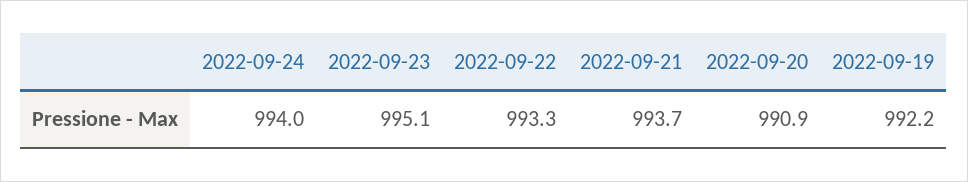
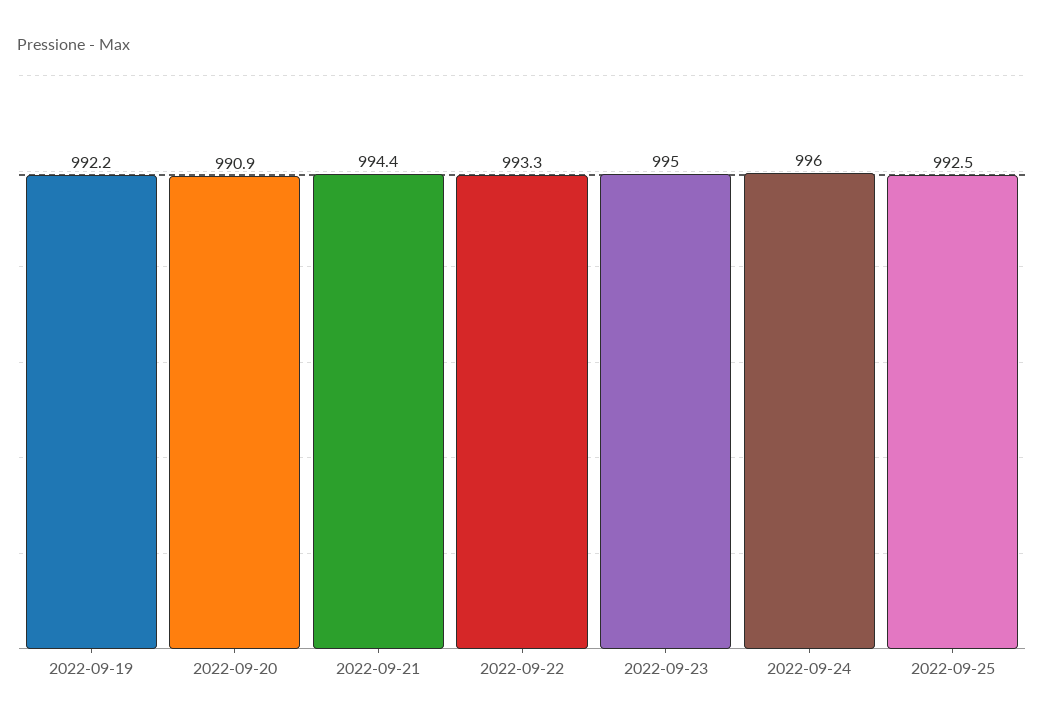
2022-09-24: 994 -> 996
2022-09-23: 995.1 -> 995
2022-09-21: 993.7 -> 994.4
2022-09-25: none -> 992.5

